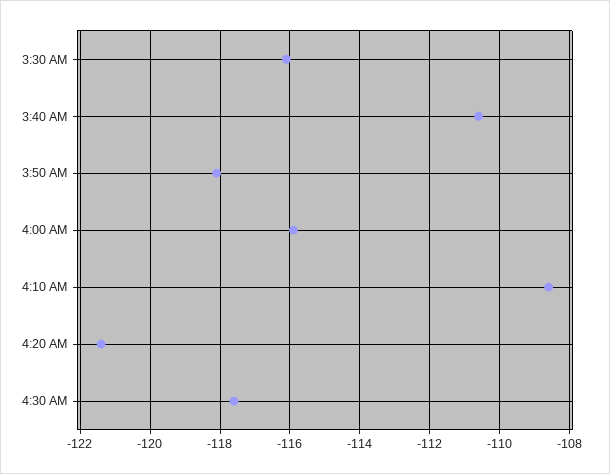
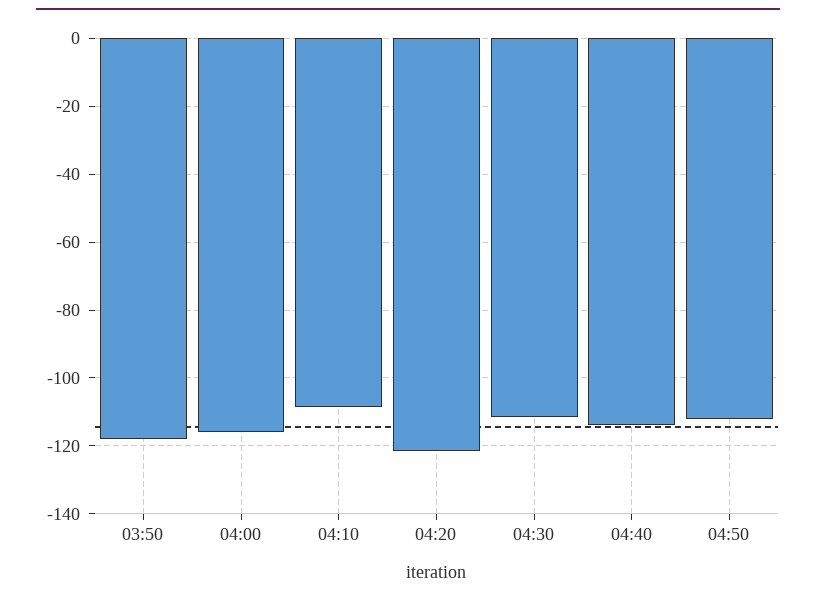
3:30 AM: -116 -> none
3:40 AM: -110.5 -> none
4:30 AM: -117.5 -> -112
04:40: none -> -114
04:50: none -> -112

